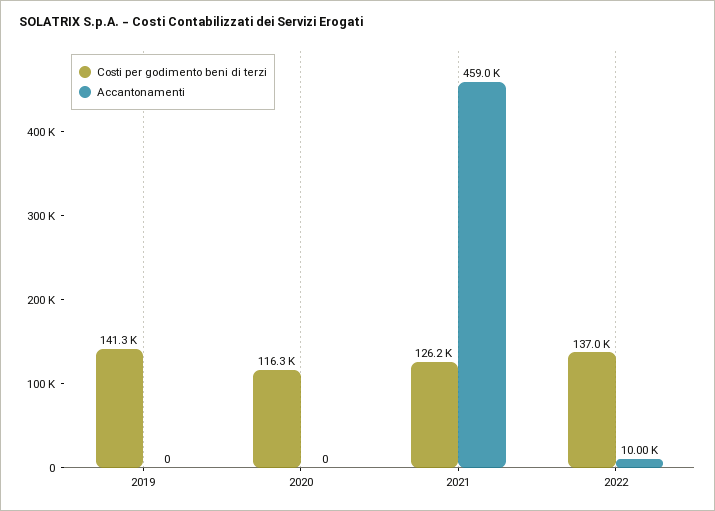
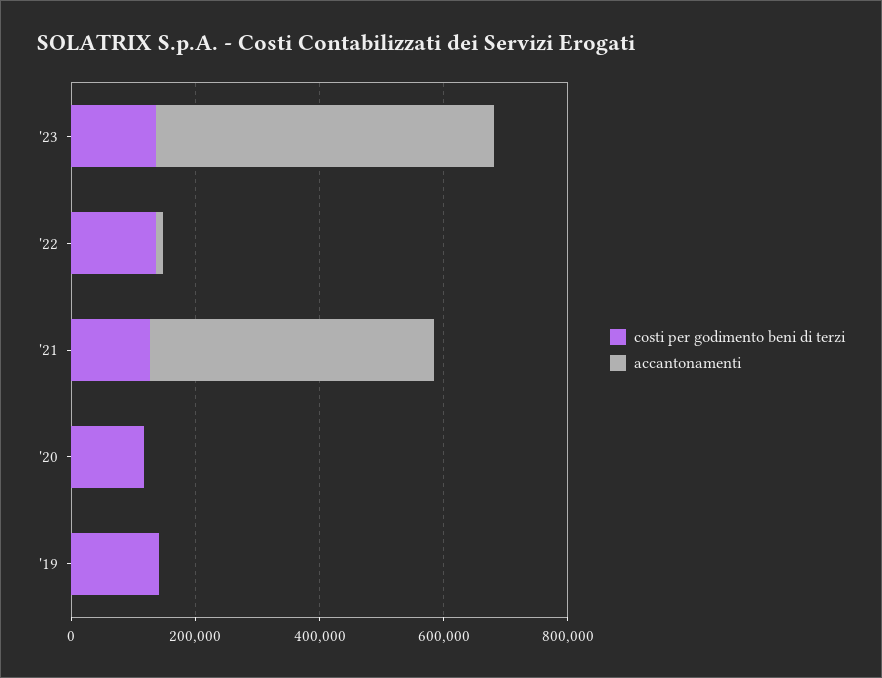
Costi per godimento beni di terzi, '23: none -> 150000
Accantonamenti, '23: none -> 550000

